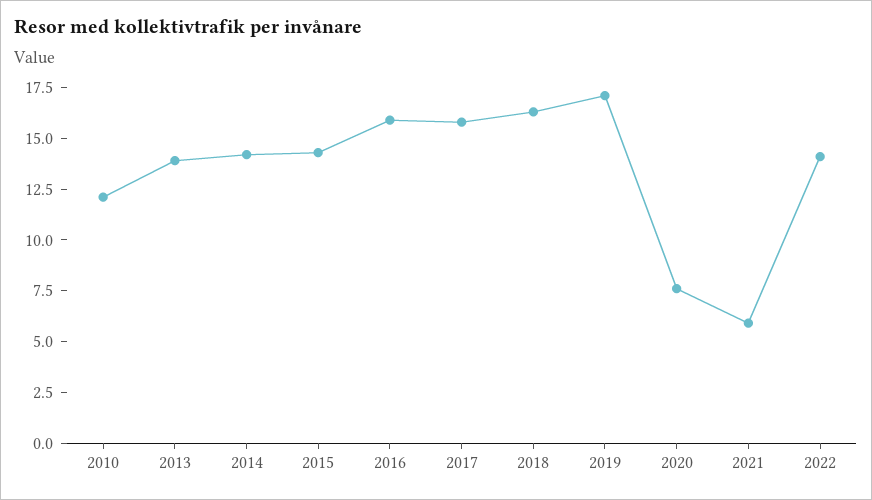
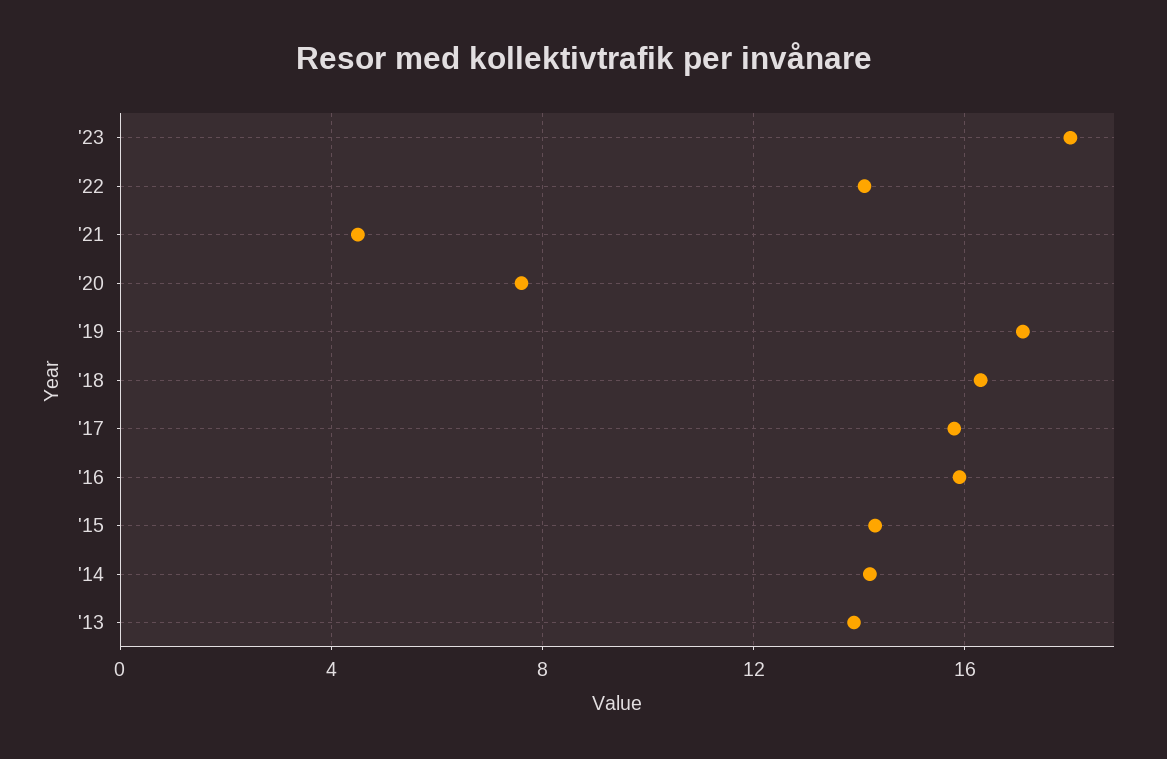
2010: 12 -> none
2021: 6 -> 4.5
'23: none -> 18

